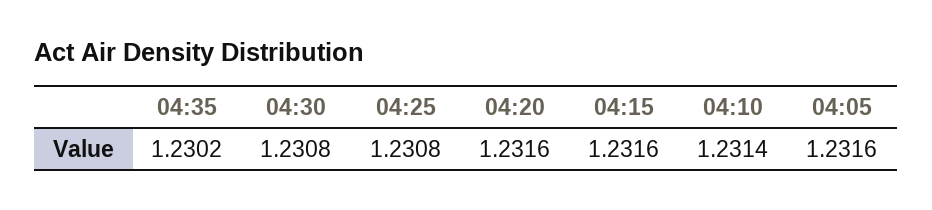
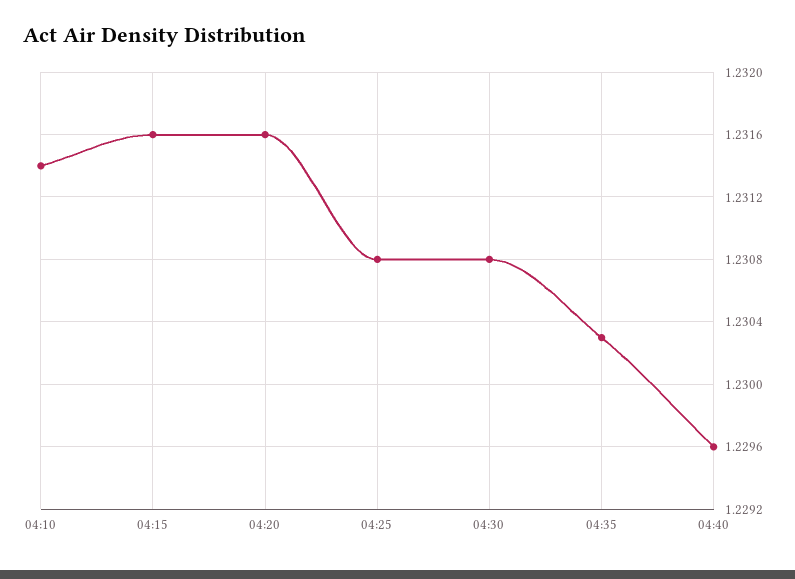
04:35: 1.2302 -> 1.2303
04:05: 1.2316 -> none
04:40: none -> 1.2296

